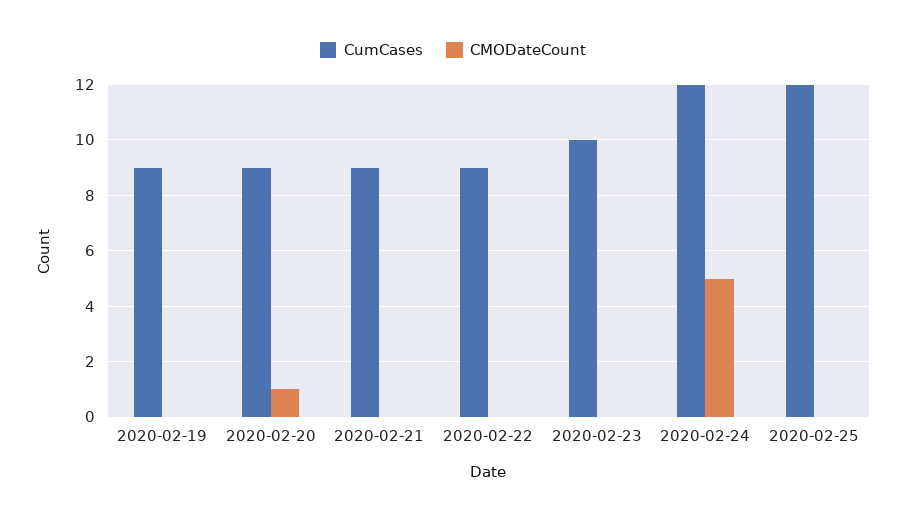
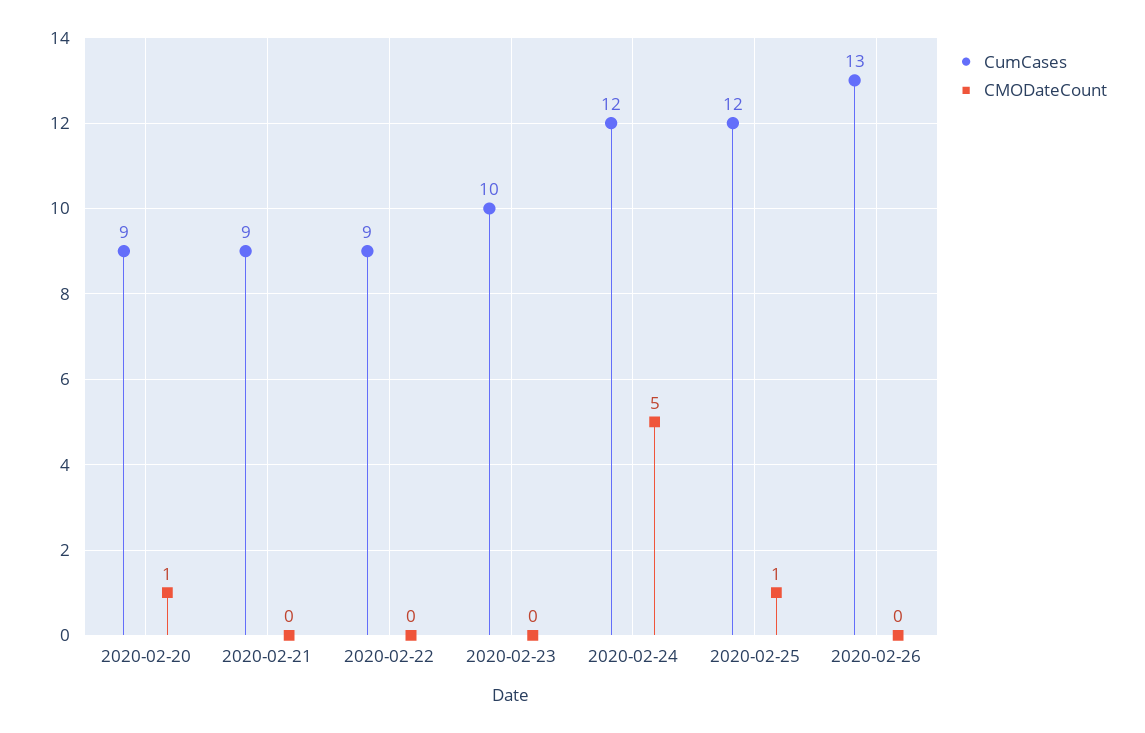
CumCases, 2020-02-19: 9 -> none
CMODateCount, 2020-02-19: 0 -> none
CMODateCount, 2020-02-25: 0 -> 1
CumCases, 2020-02-26: none -> 13
CMODateCount, 2020-02-26: none -> 0

